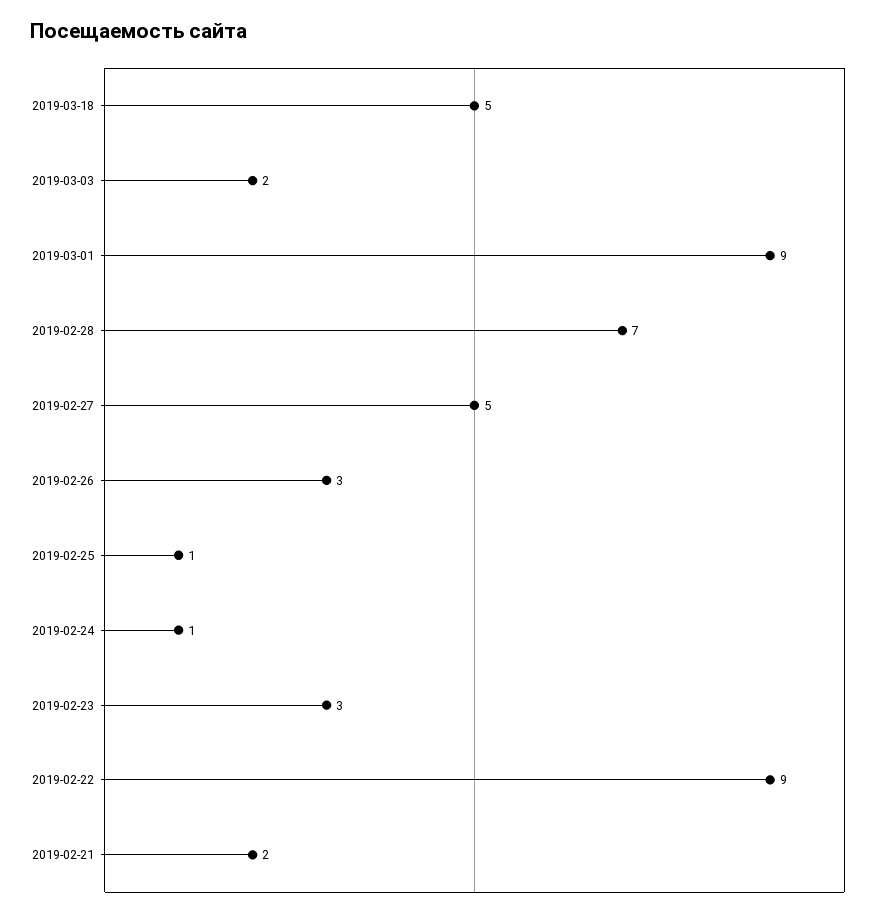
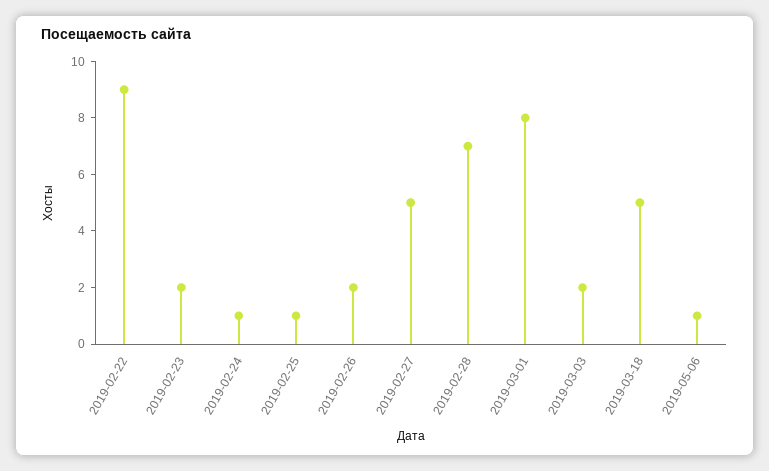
2019-03-01: 9 -> 8
2019-02-26: 3 -> 2
2019-02-23: 3 -> 2
2019-02-21: 2 -> none
2019-05-06: none -> 1

